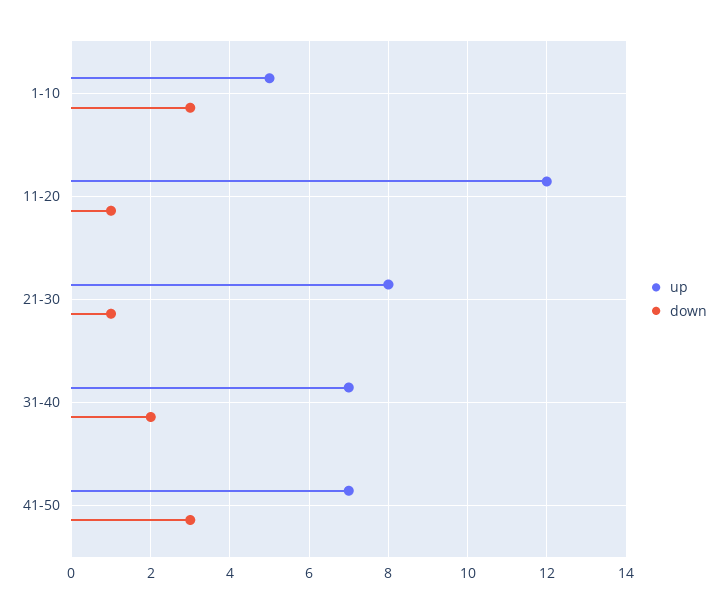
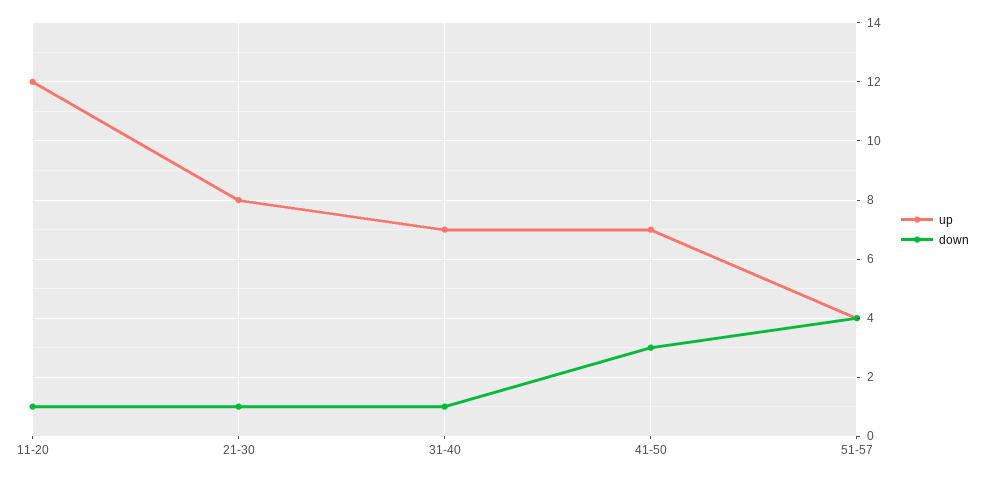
up, 1-10: 5 -> none
down, 1-10: 3 -> none
down, 31-40: 2 -> 1
up, 51-57: none -> 4
down, 51-57: none -> 4

